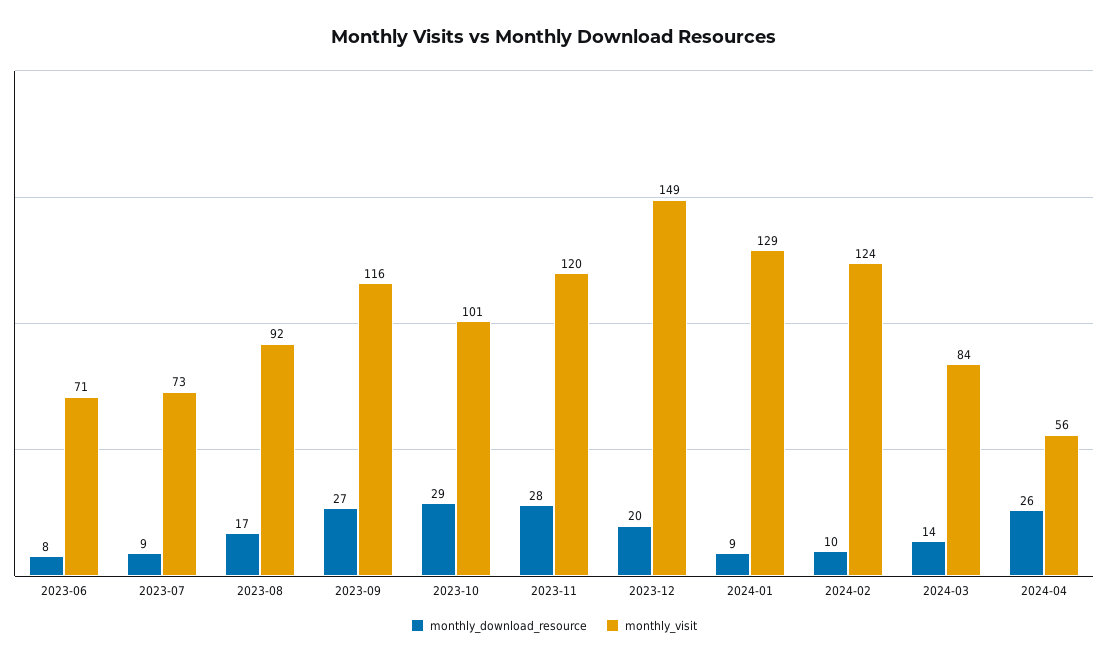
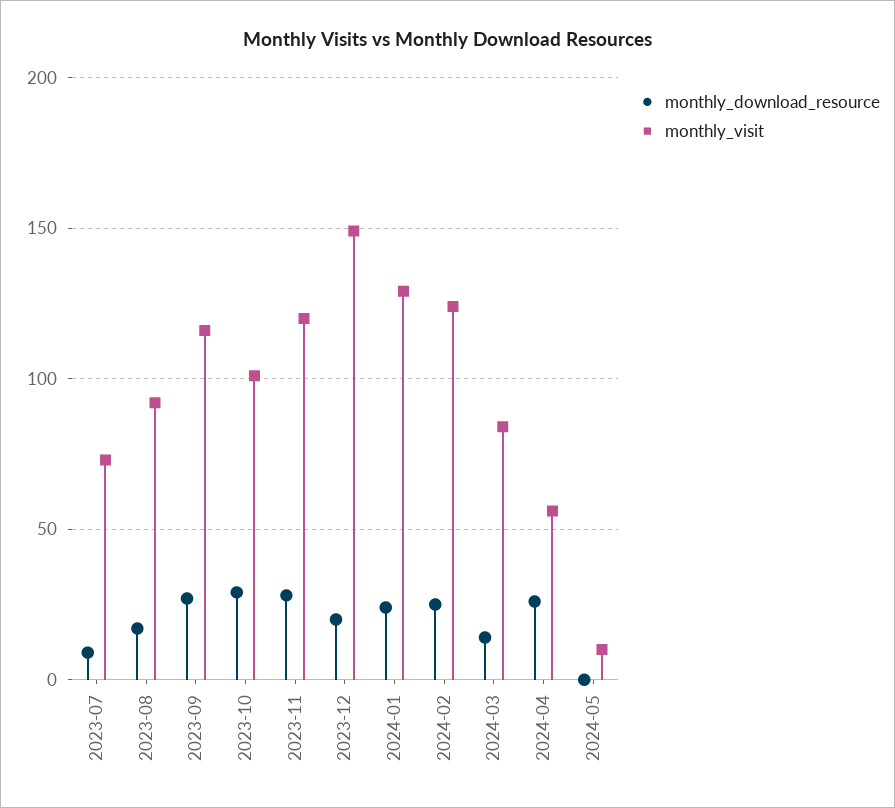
monthly_download_resource, 2023-06: 8 -> none
monthly_visit, 2023-06: 71 -> none
monthly_download_resource, 2024-01: 9 -> 25
monthly_download_resource, 2024-02: 10 -> 25
monthly_download_resource, 2024-05: none -> 0
monthly_visit, 2024-05: none -> 10

